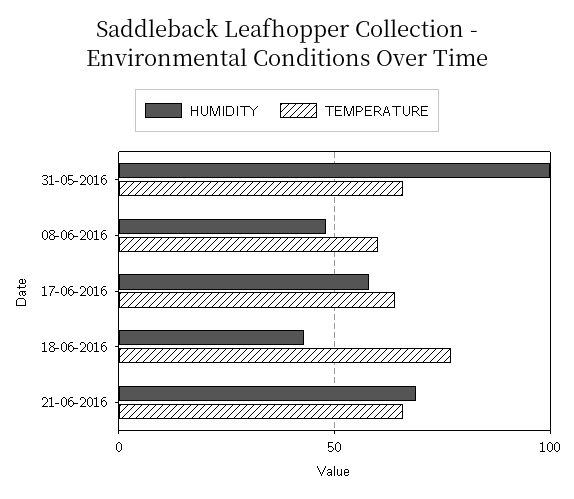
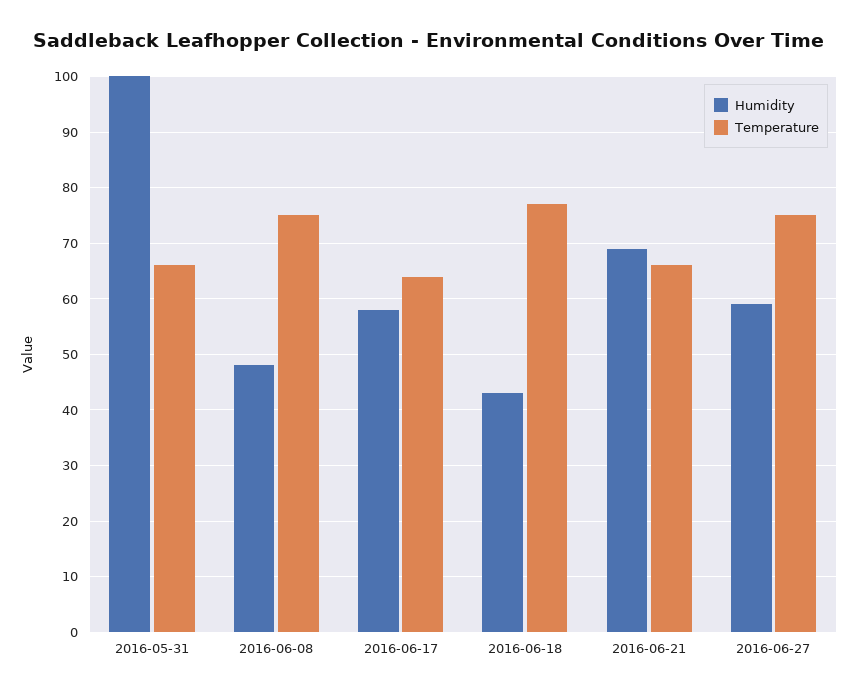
TEMPERATURE, 08-06-2016: 60 -> 75
HUMIDITY, 2016-06-27: none -> 60
TEMPERATURE, 2016-06-27: none -> 75

